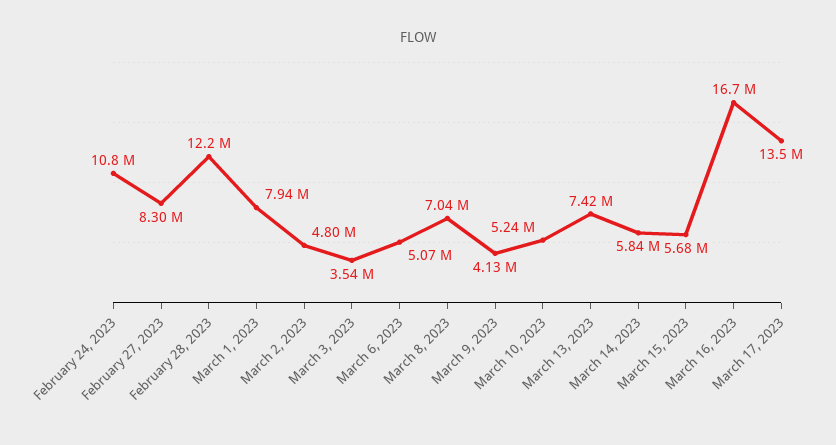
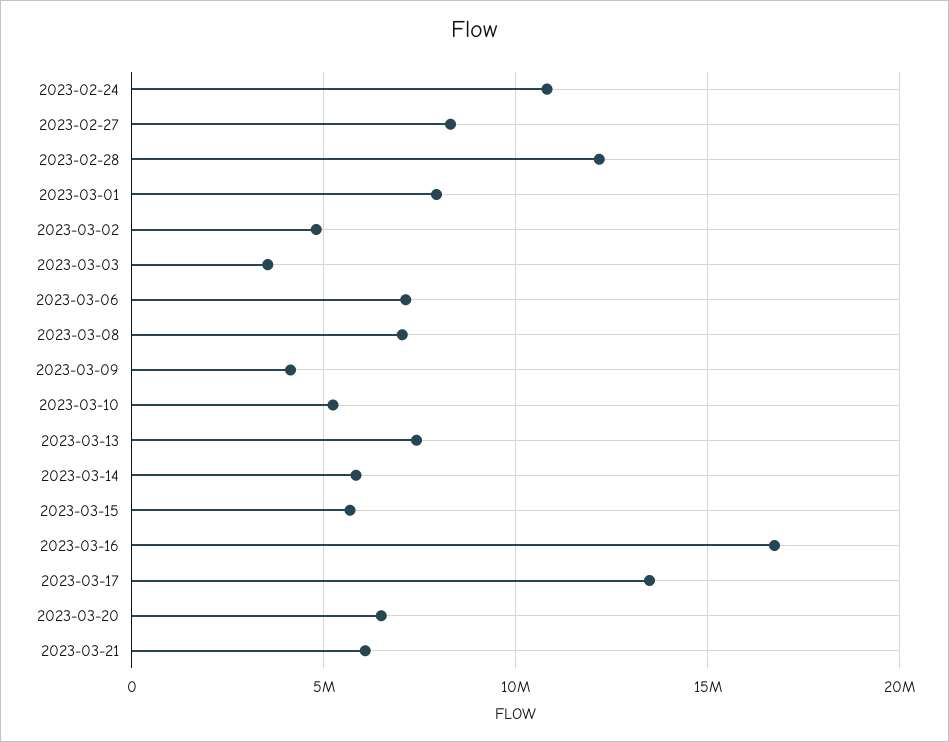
March 6, 2023: 5070000 -> 7000000
2023-03-20: none -> 6500000
2023-03-21: none -> 6000000

